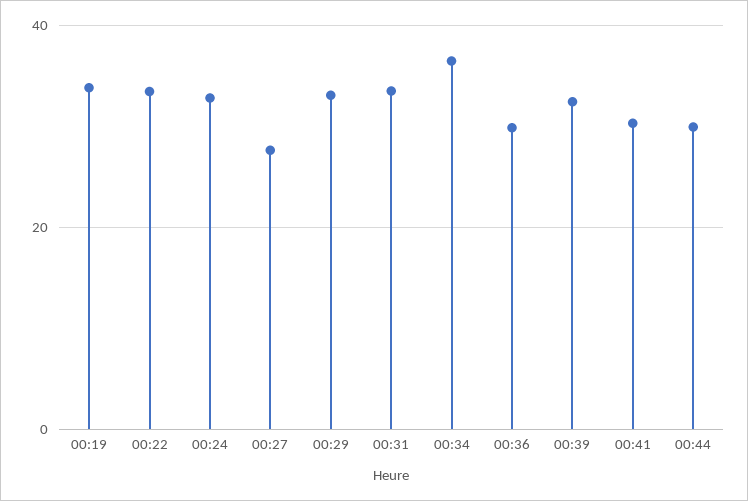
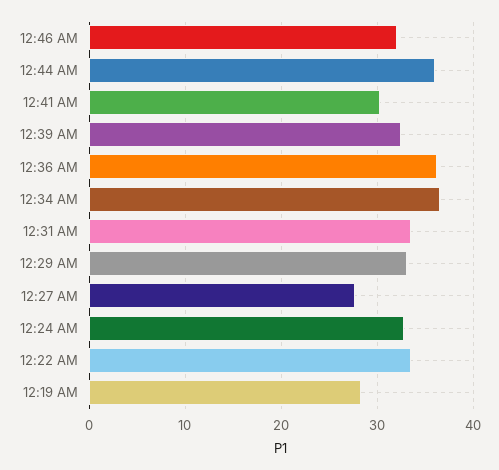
00:19: 34 -> 28
00:36: 30 -> 36
00:44: 30 -> 36
12:46 AM: none -> 32

